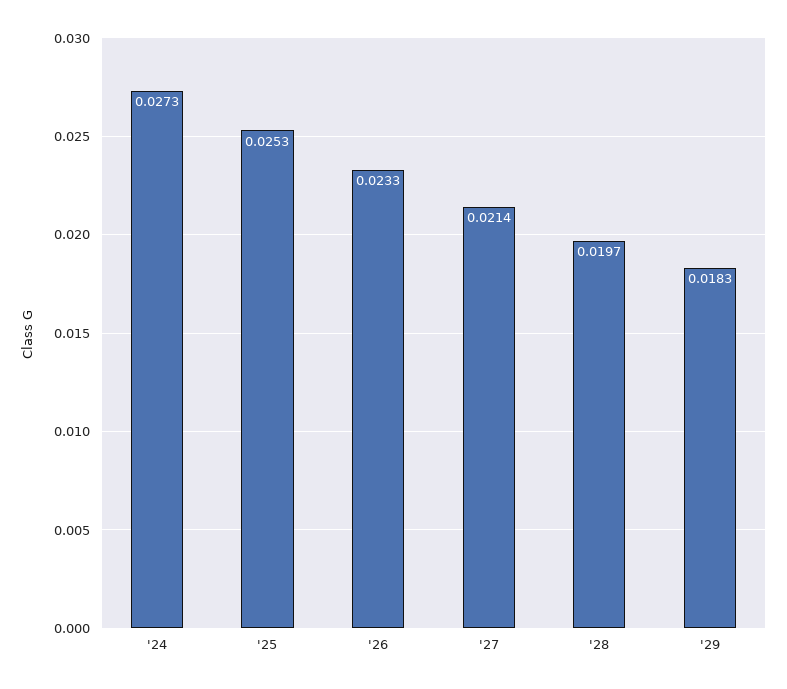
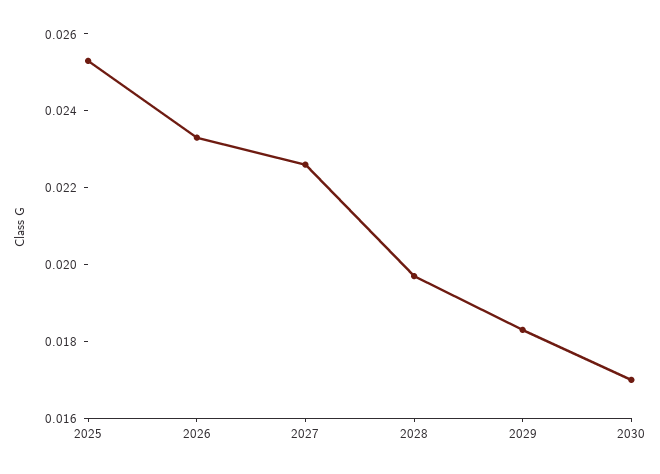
'24: 0.0273 -> none
'27: 0.0214 -> 0.0225
2030: none -> 0.017

